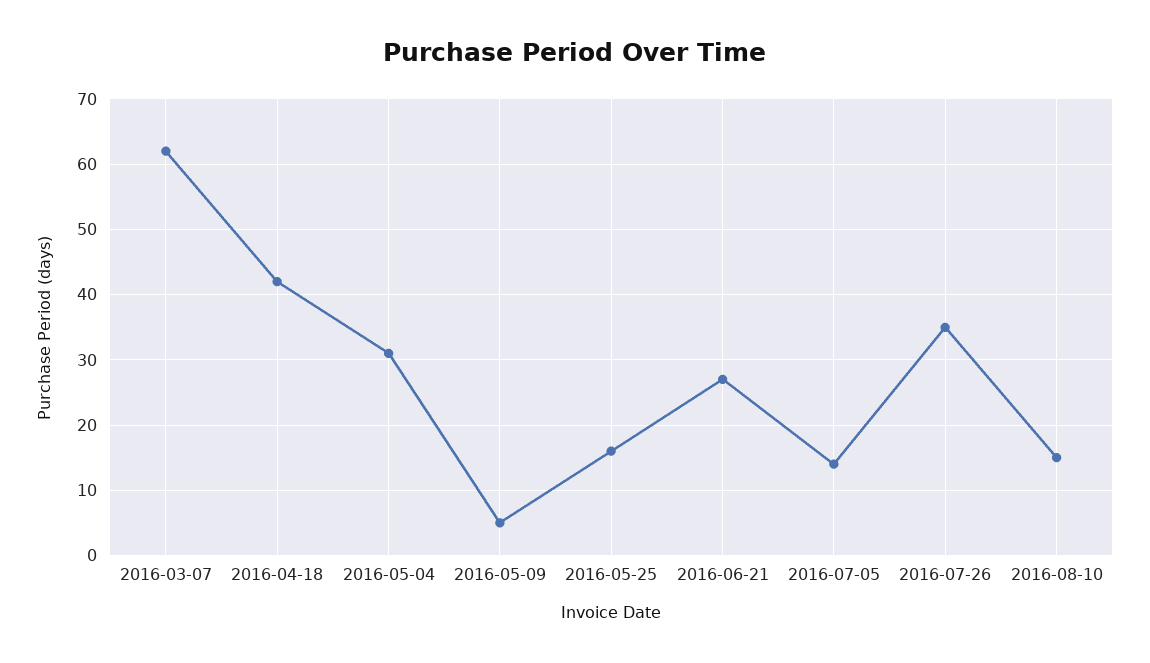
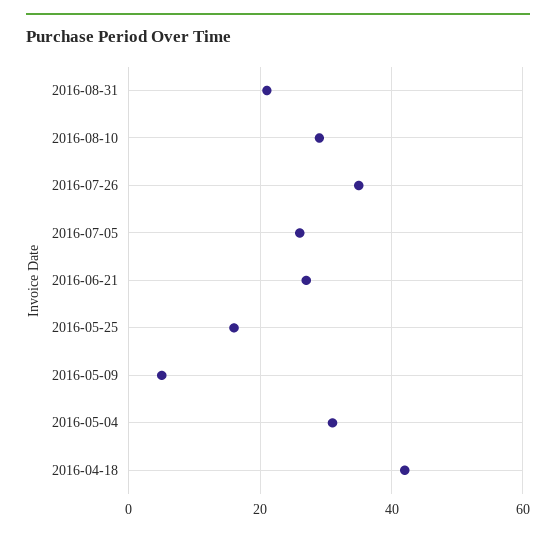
2016-03-07: 62 -> none
2016-07-05: 14 -> 25
2016-08-10: 15 -> 30
2016-08-31: none -> 20

